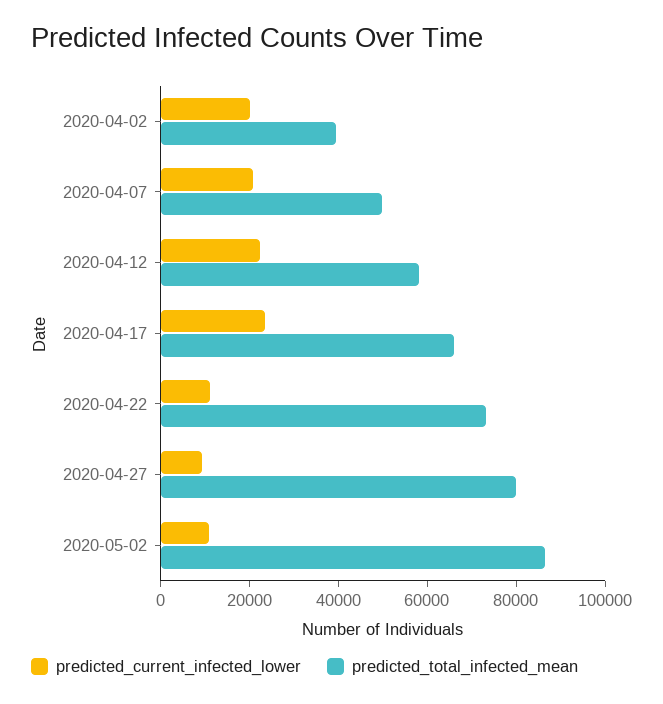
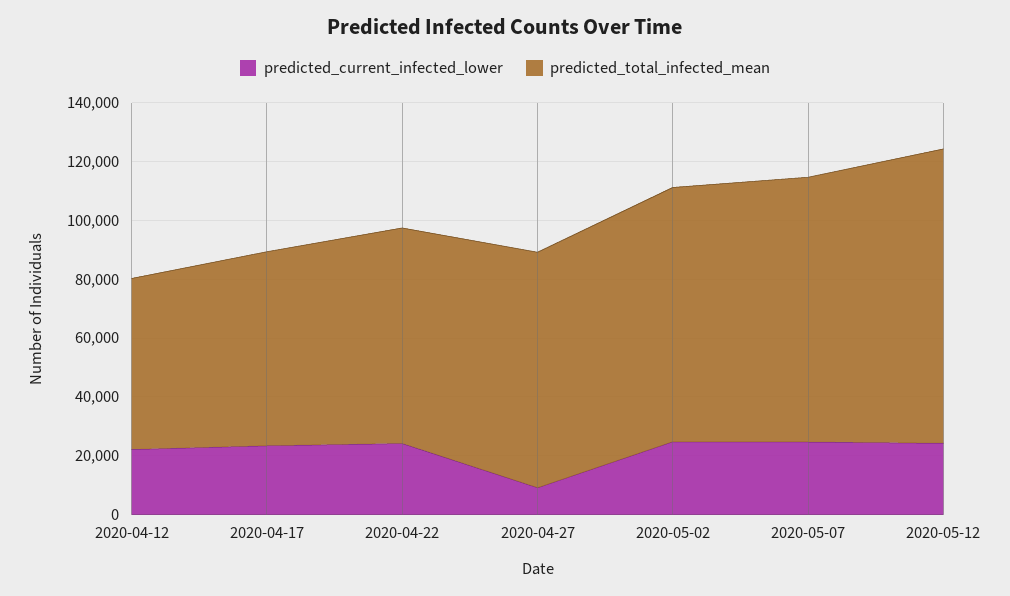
predicted_current_infected_lower, 2020-04-02: 20000 -> none
predicted_total_infected_mean, 2020-04-02: 40000 -> none
predicted_current_infected_lower, 2020-04-07: 20000 -> none
predicted_total_infected_mean, 2020-04-07: 50000 -> none
predicted_current_infected_lower, 2020-04-22: 10000 -> 25000
predicted_current_infected_lower, 2020-05-02: 10000 -> 25000
predicted_current_infected_lower, 2020-05-07: none -> 25000
predicted_total_infected_mean, 2020-05-07: none -> 90000
predicted_current_infected_lower, 2020-05-12: none -> 25000
predicted_total_infected_mean, 2020-05-12: none -> 100000

